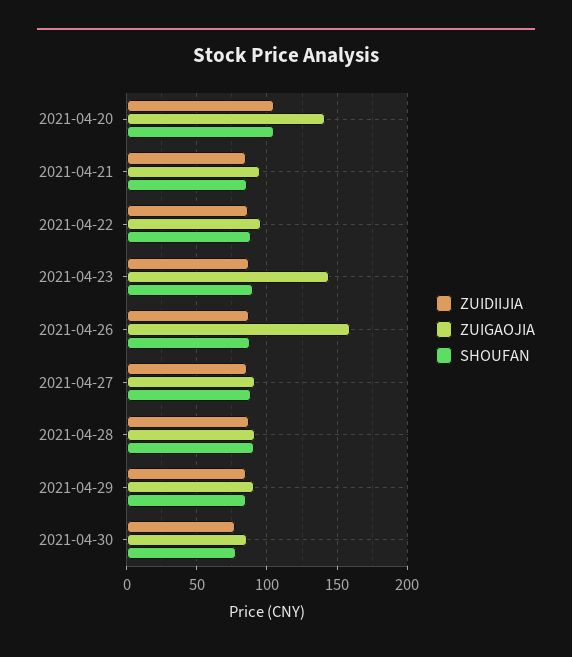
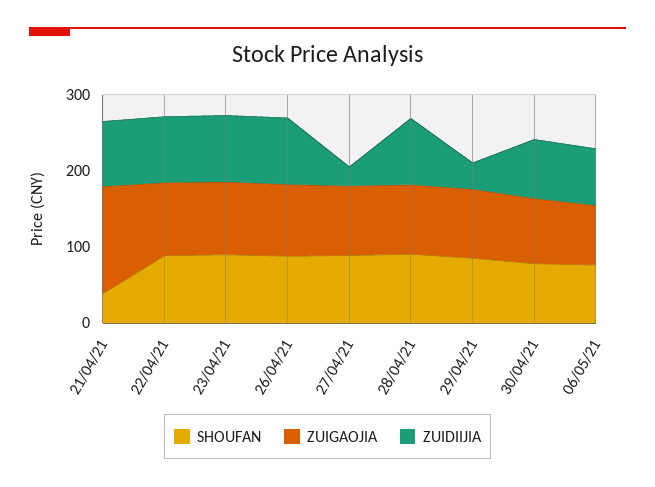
ZUIDIIJIA, 2021-04-20: 105 -> none
ZUIGAOJIA, 2021-04-20: 140 -> none
SHOUFAN, 2021-04-20: 105 -> none
ZUIGAOJIA, 2021-04-21: 95 -> 140
SHOUFAN, 2021-04-21: 85 -> 40
ZUIGAOJIA, 2021-04-23: 145 -> 100
ZUIGAOJIA, 2021-04-26: 160 -> 100
ZUIDIIJIA, 2021-04-27: 85 -> 20
ZUIDIIJIA, 2021-04-29: 85 -> 40
SHOUFAN, 06/05/21: none -> 80
ZUIGAOJIA, 06/05/21: none -> 80
ZUIDIIJIA, 06/05/21: none -> 80

